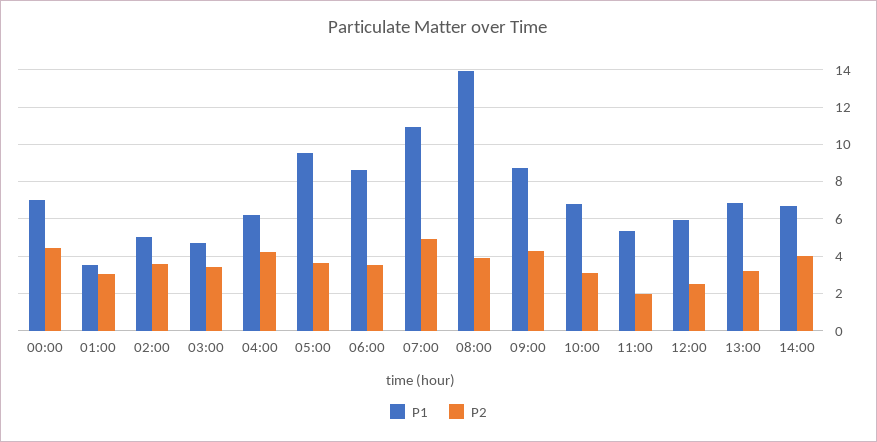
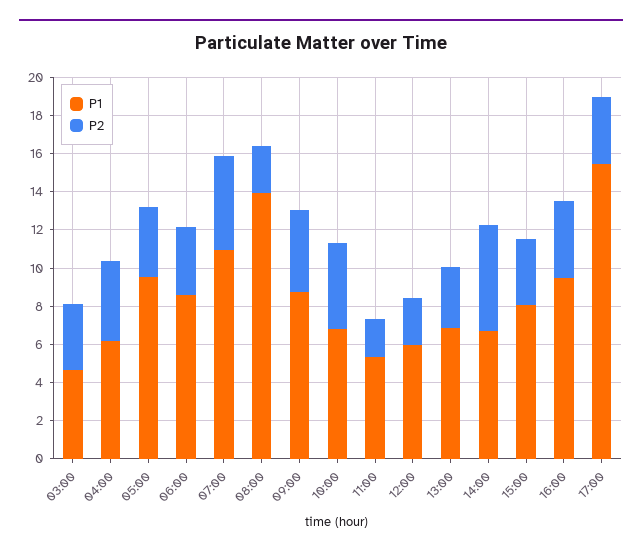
P1, 00:00: 7 -> none
P2, 00:00: 4.5 -> none
P1, 01:00: 3.5 -> none
P2, 01:00: 3 -> none
P1, 02:00: 5 -> none
P2, 02:00: 3.5 -> none
P2, 08:00: 4 -> 2.5
P2, 10:00: 3 -> 4.5
P2, 14:00: 4 -> 5.5
P1, 15:00: none -> 8
P2, 15:00: none -> 3.5
P1, 16:00: none -> 9.5
P2, 16:00: none -> 4
P1, 17:00: none -> 15.5
P2, 17:00: none -> 3.5

